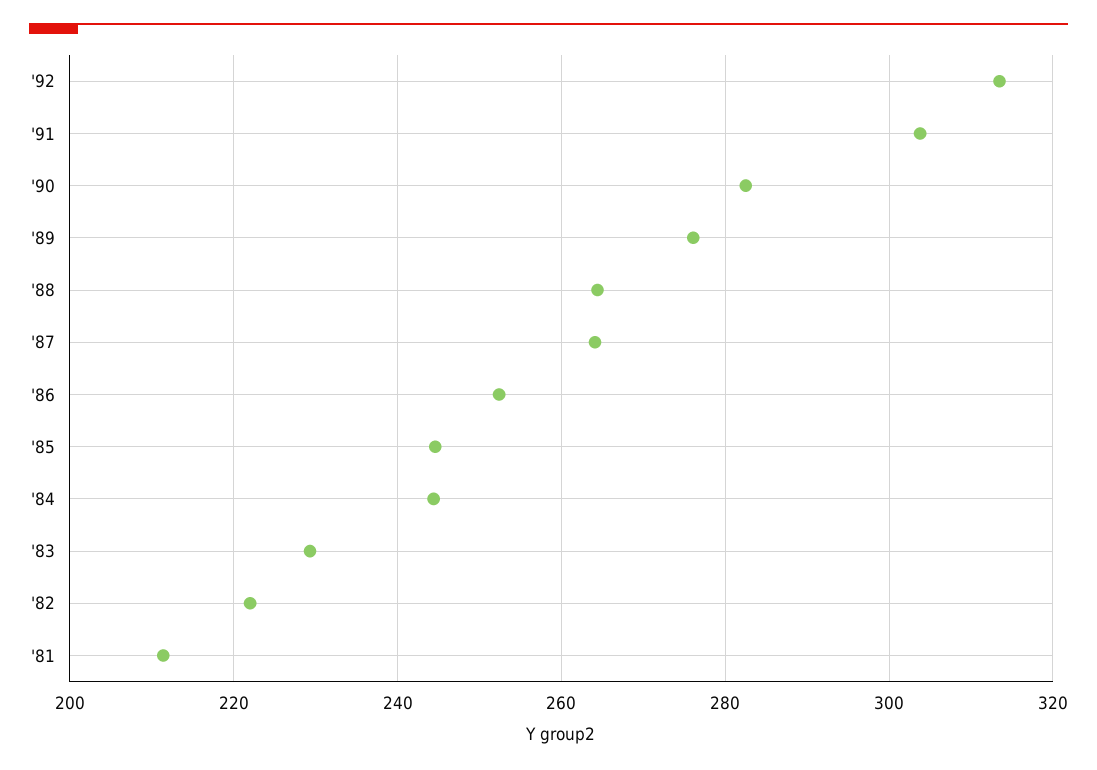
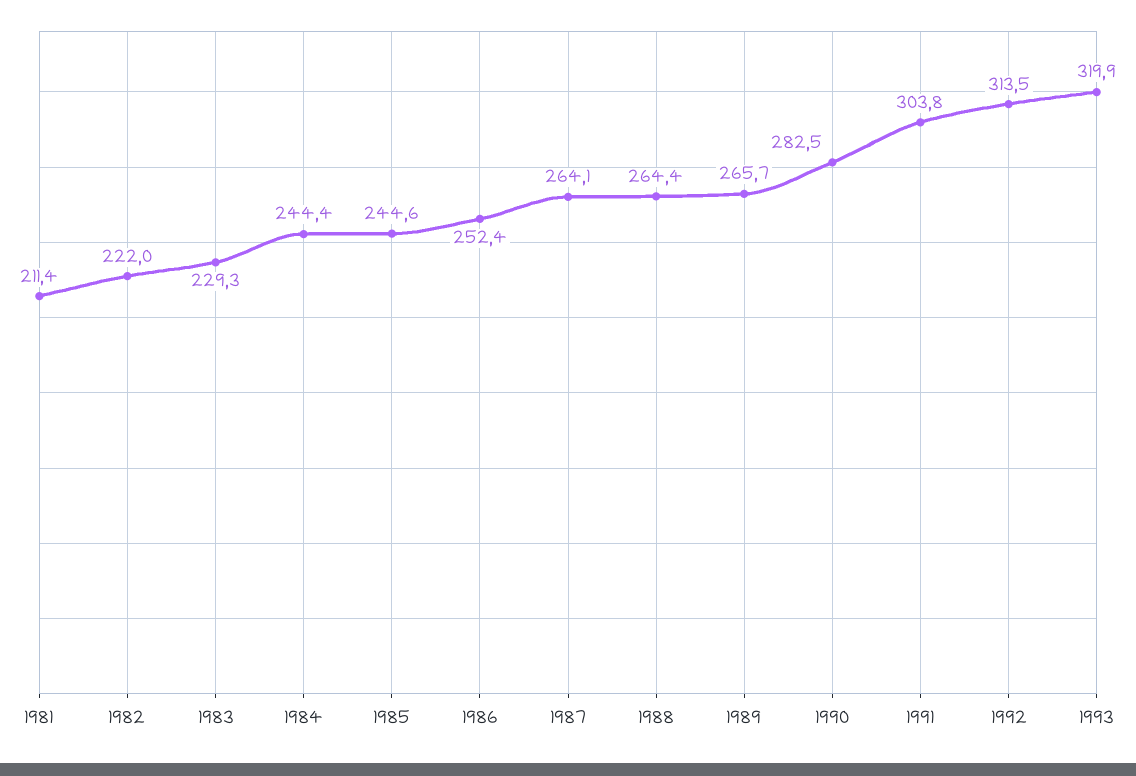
'89: 276 -> 265.7
1993: none -> 319.9

